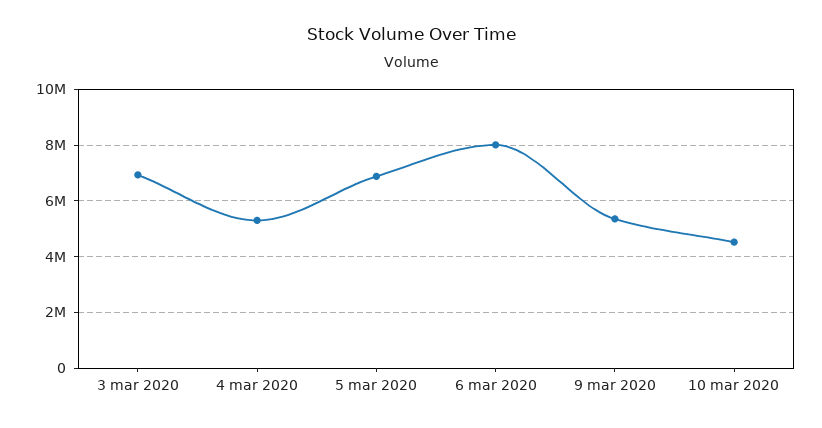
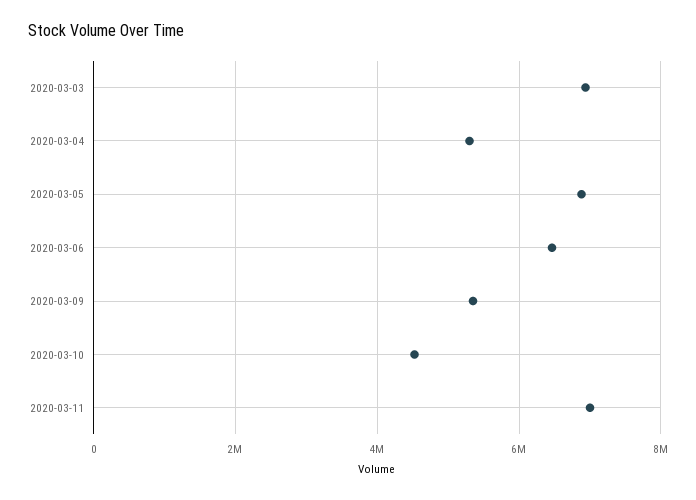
6 mar 2020: 8000000 -> 6400000
2020-03-11: none -> 7000000

